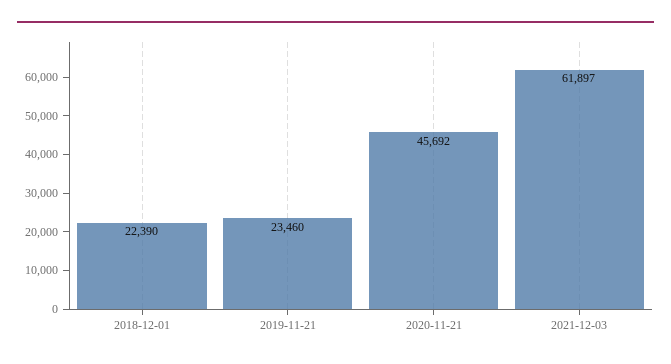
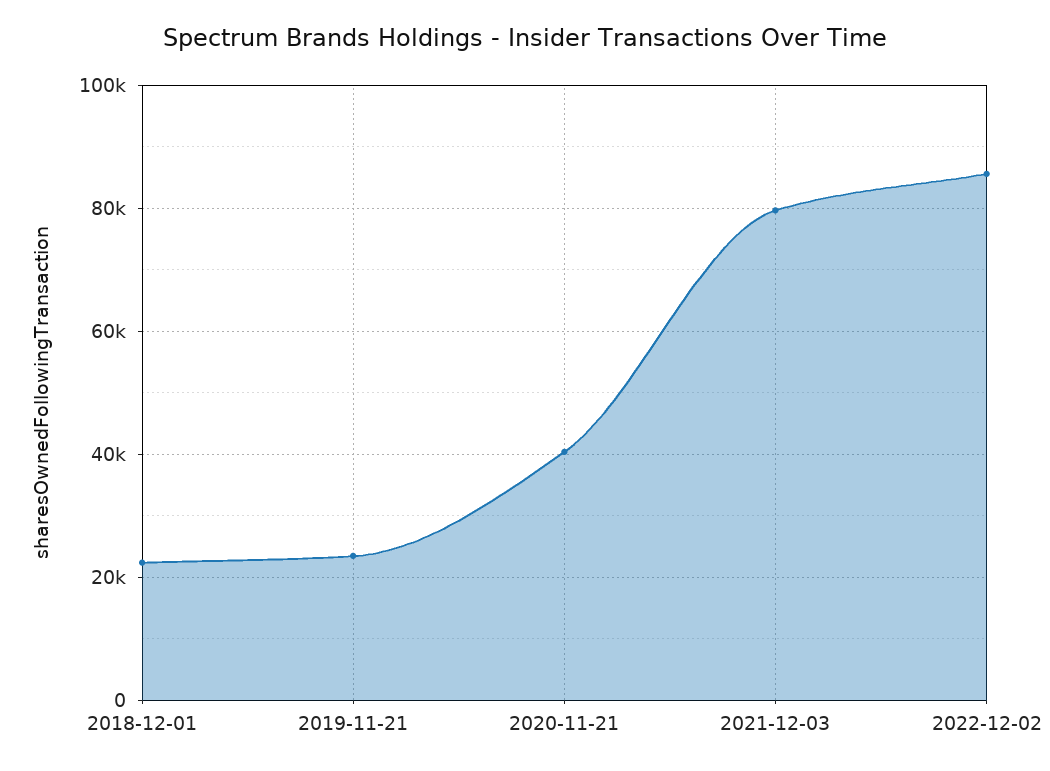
2020-11-21: 45692 -> 40000
2021-12-03: 61897 -> 80000
2022-12-02: none -> 86000

